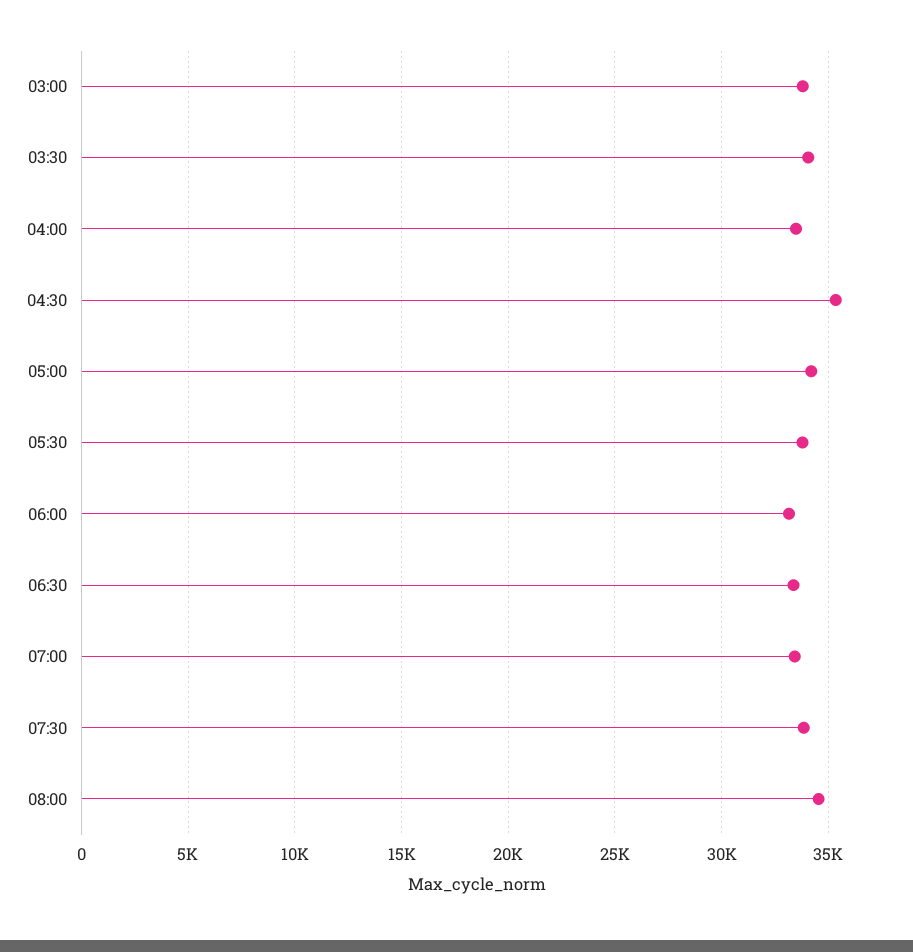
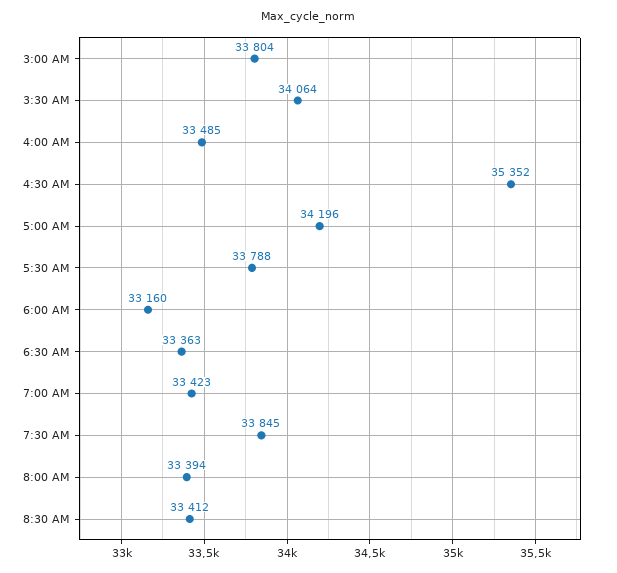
08:00: 34500 -> 33394
8:30 AM: none -> 33412

